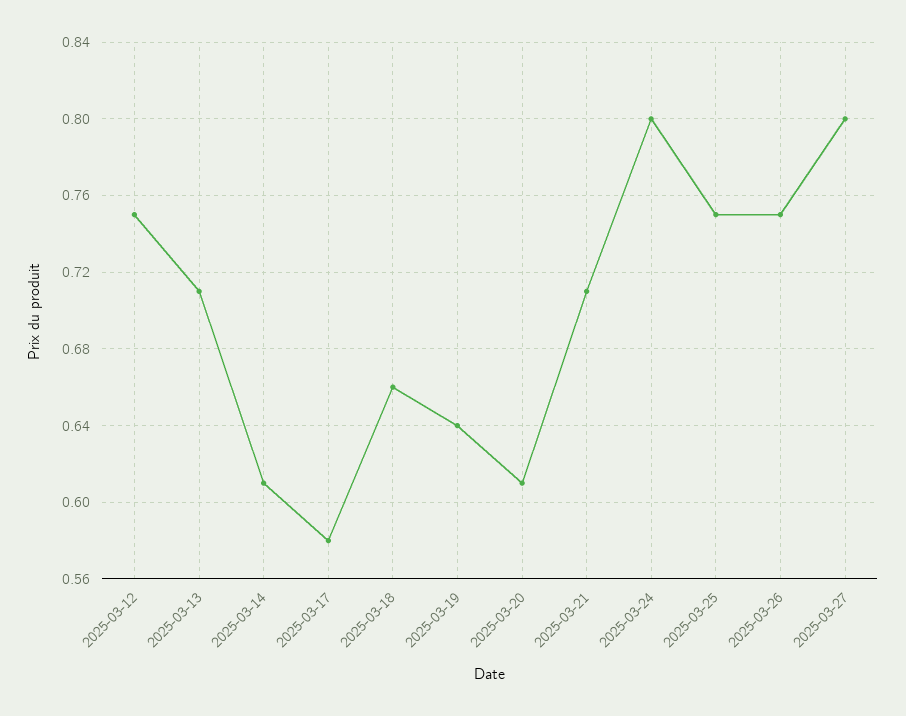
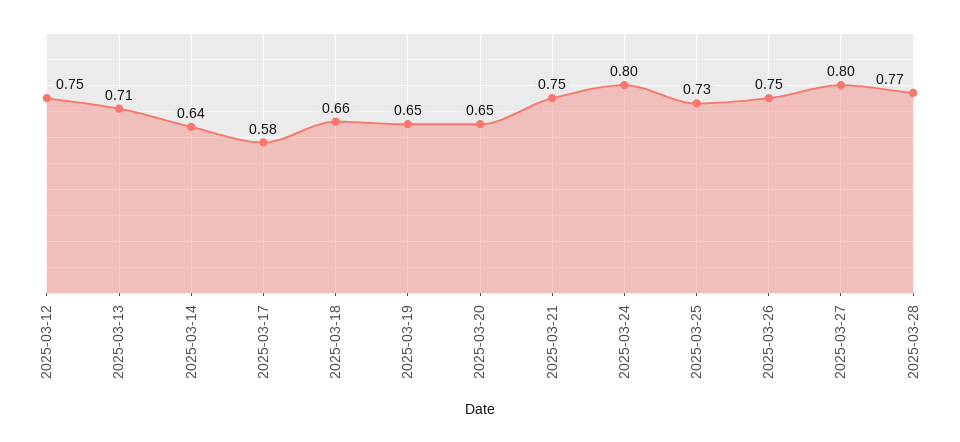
2025-03-14: 0.61 -> 0.64
2025-03-19: 0.64 -> 0.65
2025-03-20: 0.61 -> 0.65
2025-03-21: 0.71 -> 0.75
2025-03-25: 0.75 -> 0.73
2025-03-28: none -> 0.77

